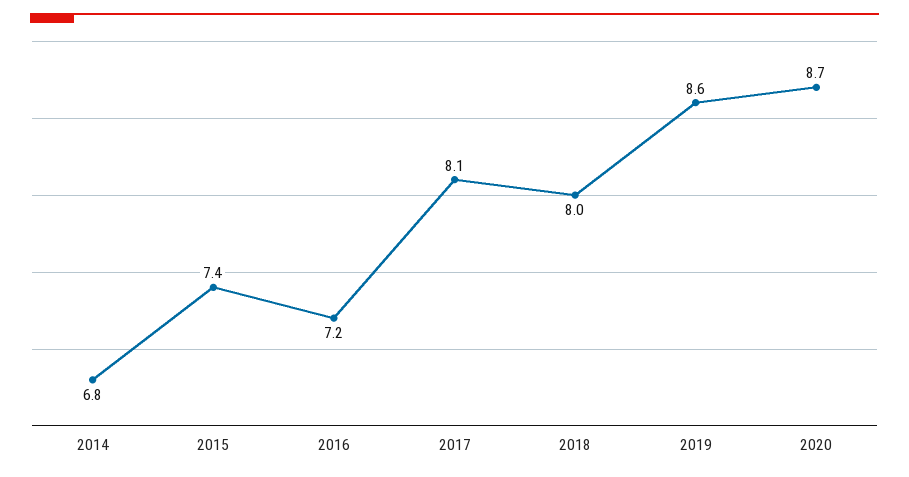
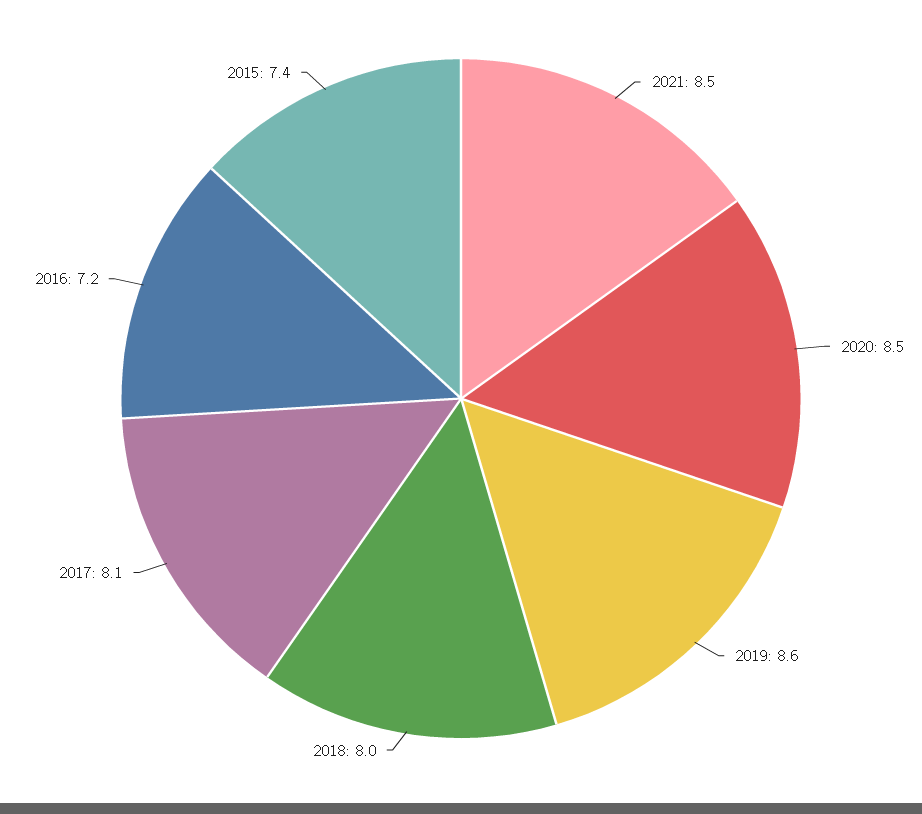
2014: 6.8 -> none
2020: 8.7 -> 8.5
2021: none -> 8.5

